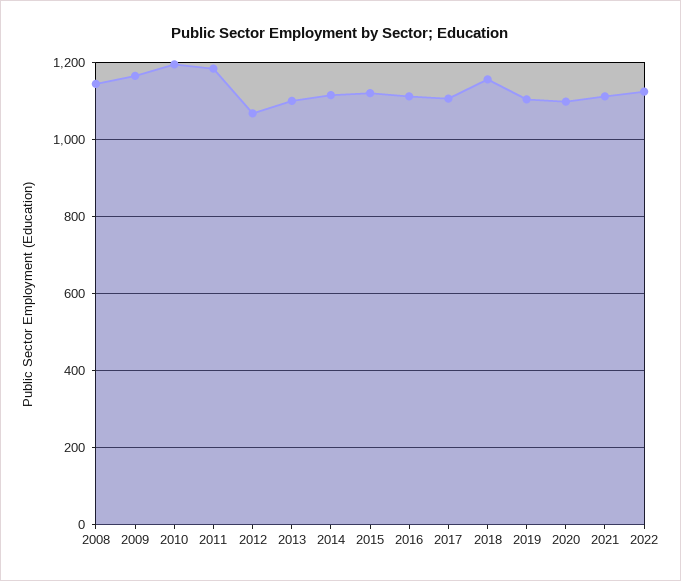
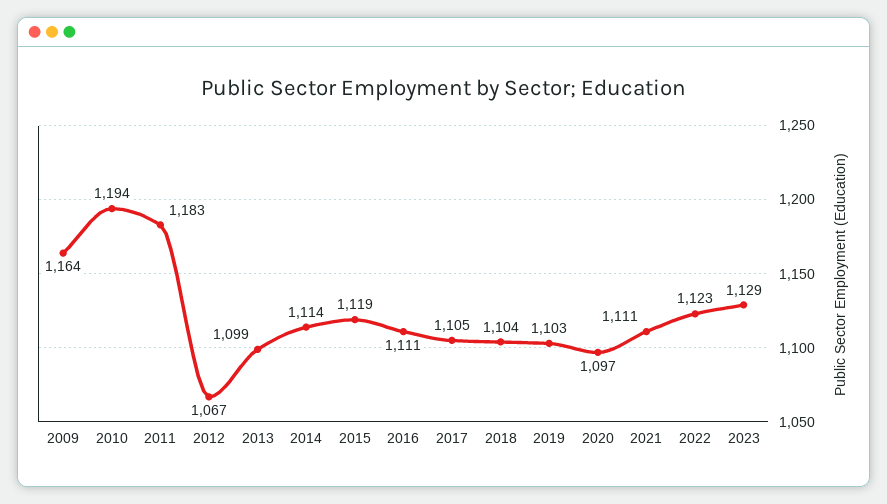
2008: 1140 -> none
2018: 1160 -> 1104
2023: none -> 1129

